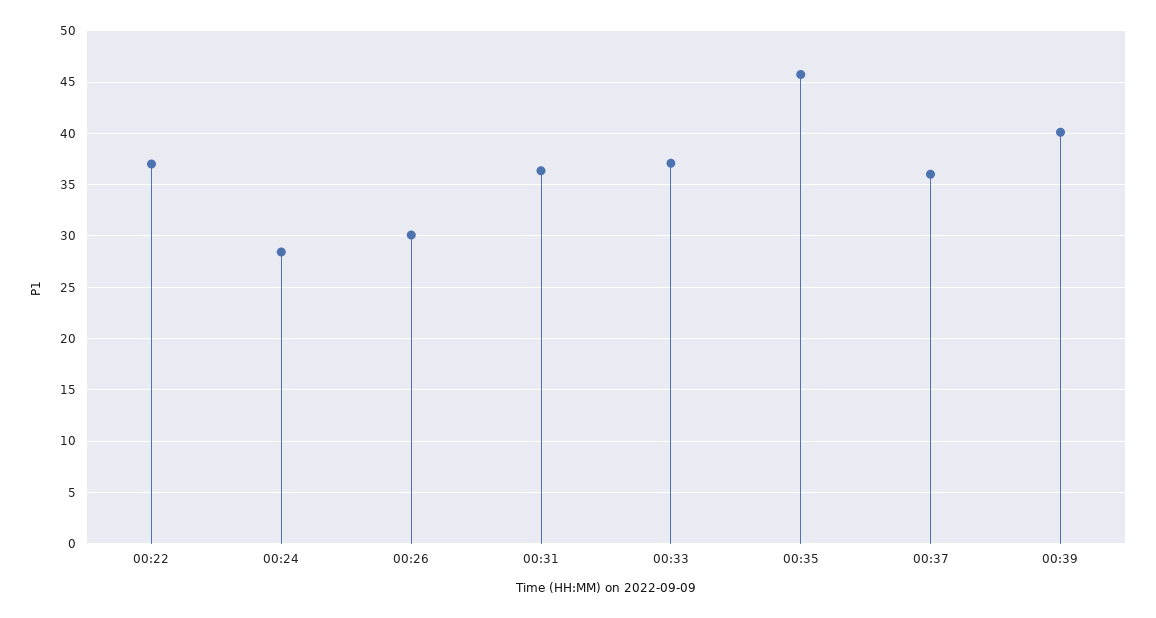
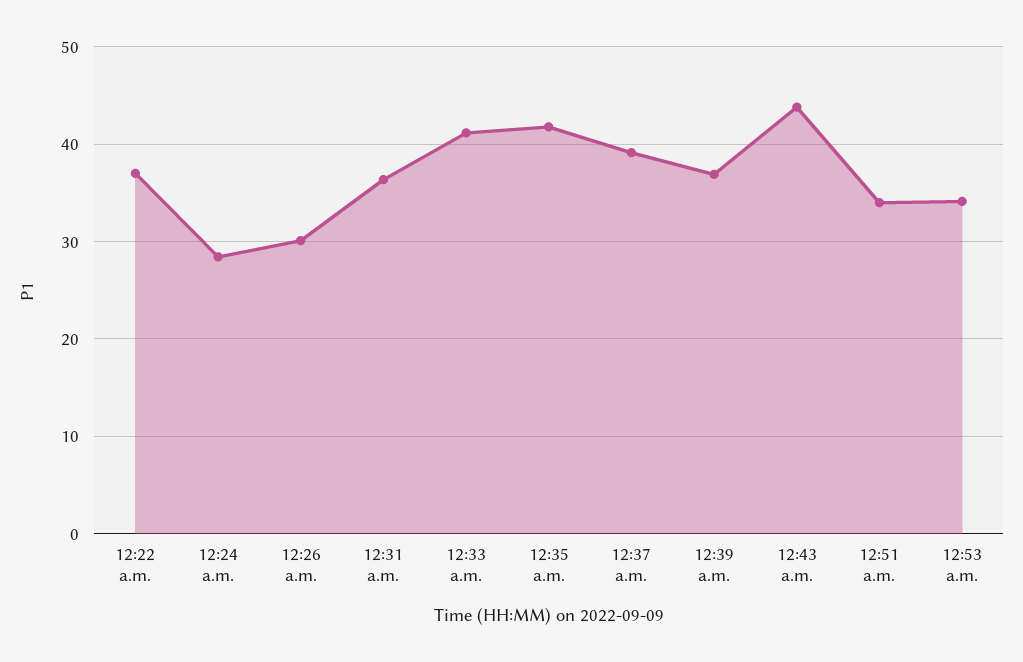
00:33: 37 -> 41
00:35: 46 -> 42
00:37: 36 -> 39
00:39: 40 -> 37
12:43 a.m.: none -> 44
12:51 a.m.: none -> 34
12:53 a.m.: none -> 34

